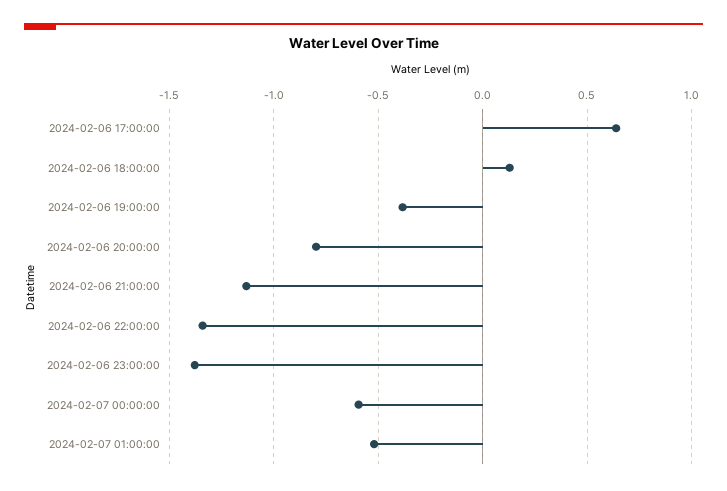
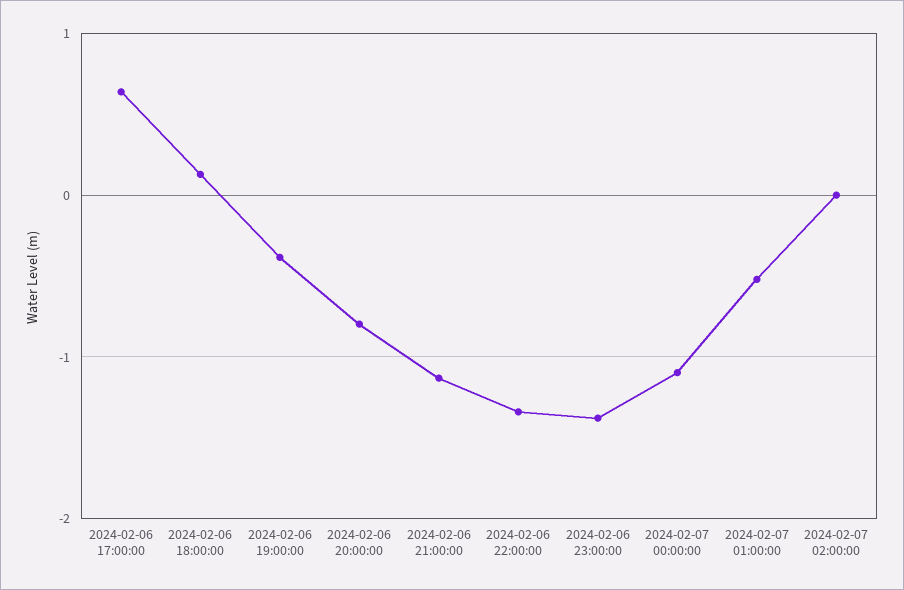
2024-02-07 00:00:00: -0.6 -> -1.1
2024-02-07 02:00:00: none -> 0

